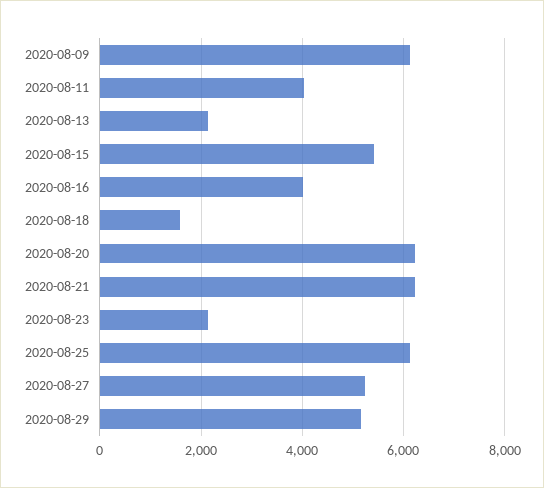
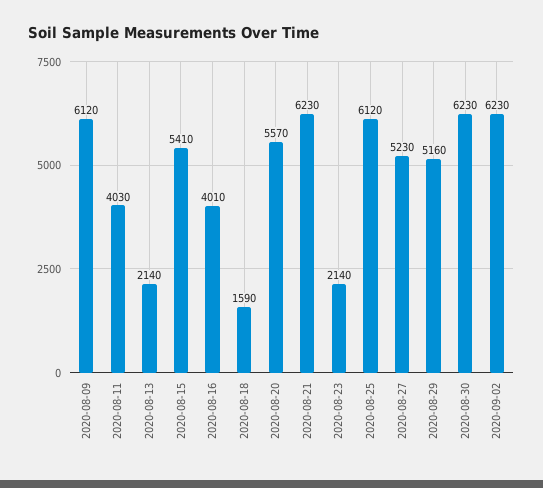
2020-08-20: 6200 -> 5570
2020-08-30: none -> 6230
2020-09-02: none -> 6230

